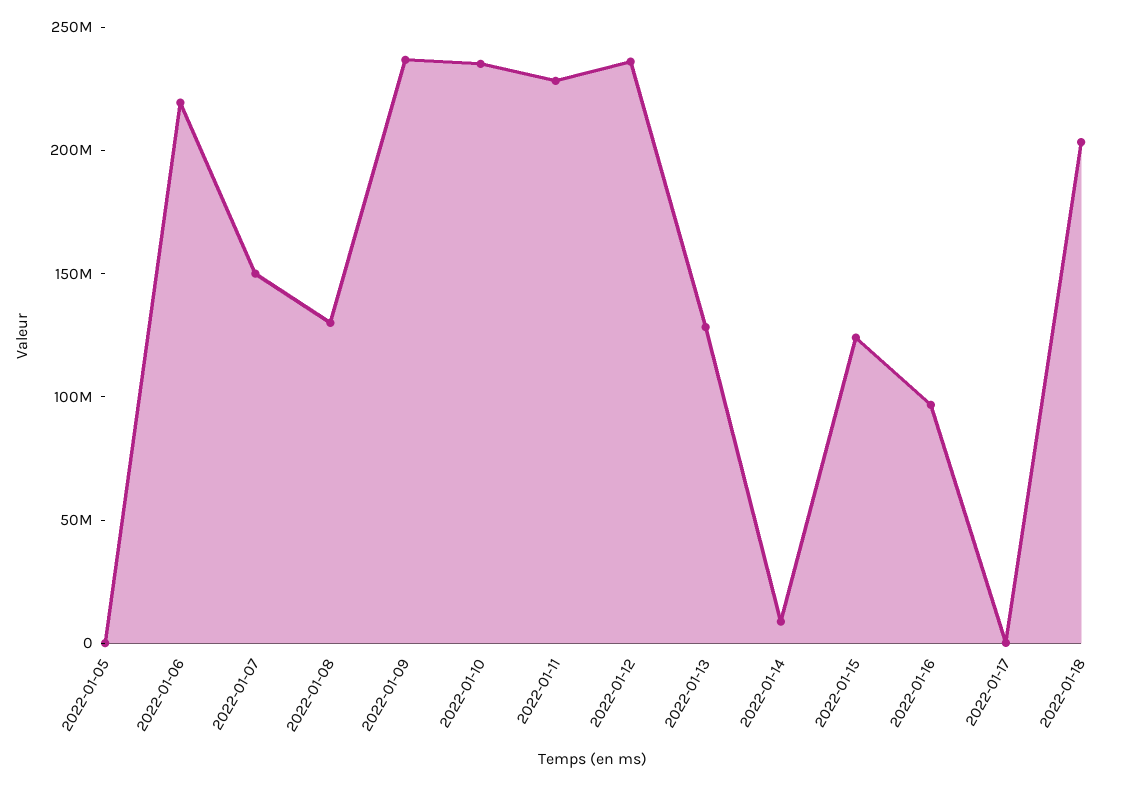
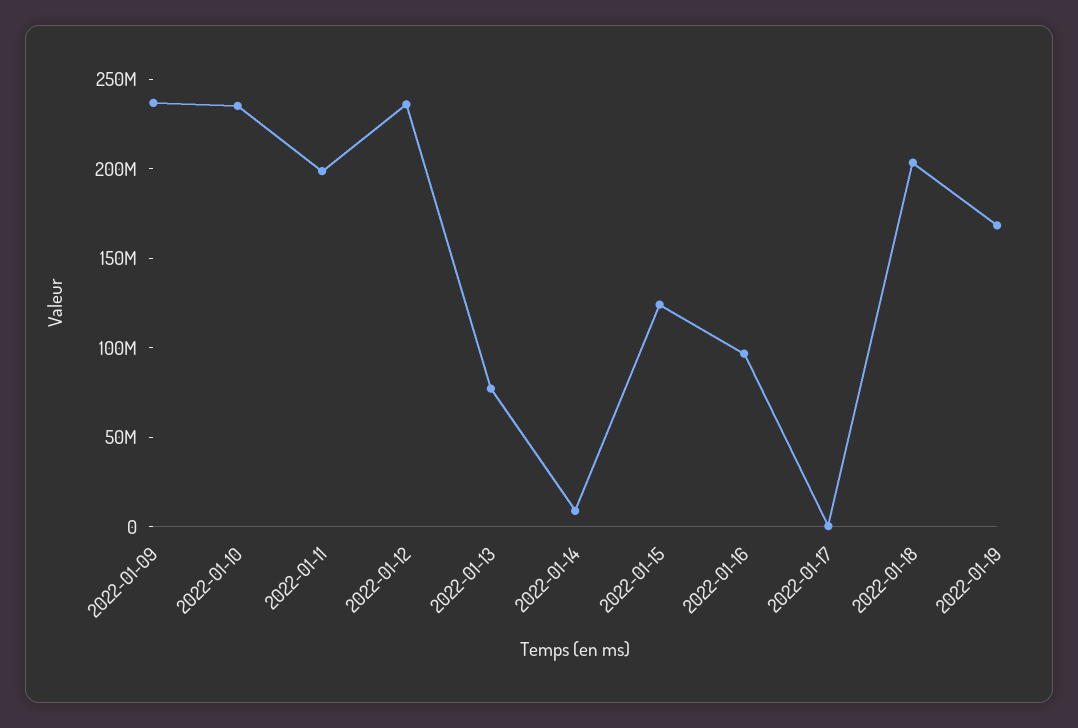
2022-01-05: 0 -> none
2022-01-06: 220000000 -> none
2022-01-07: 150000000 -> none
2022-01-08: 130000000 -> none
2022-01-11: 230000000 -> 200000000
2022-01-13: 130000000 -> 80000000
2022-01-19: none -> 170000000

